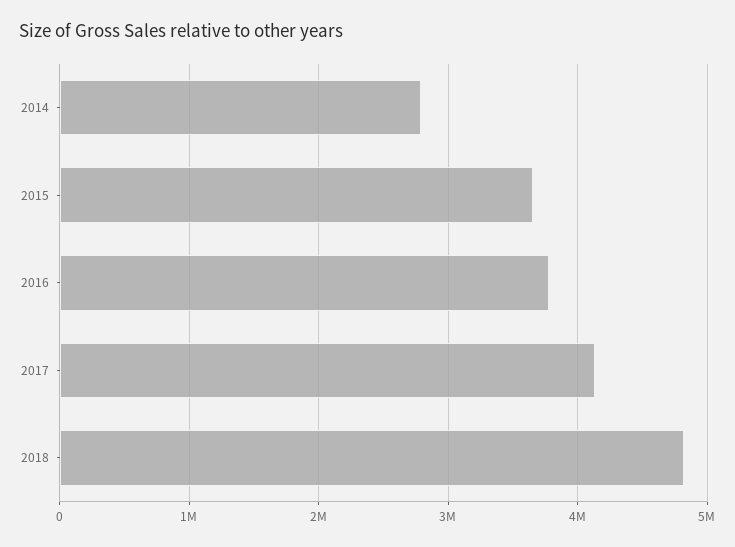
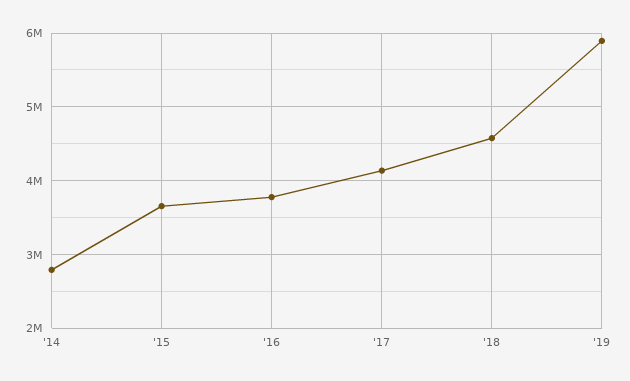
2018: 4800000 -> 4600000
'19: none -> 5900000

